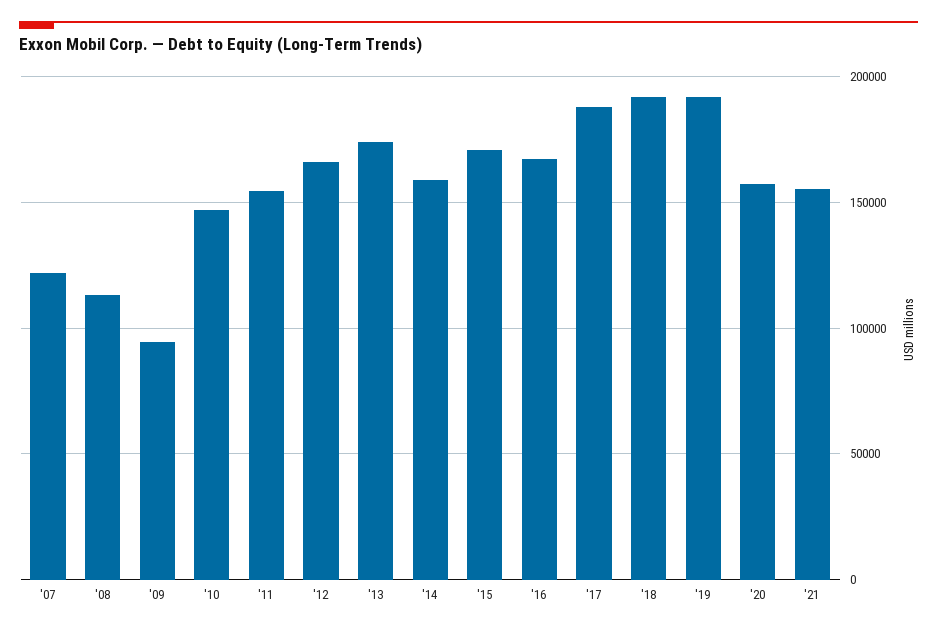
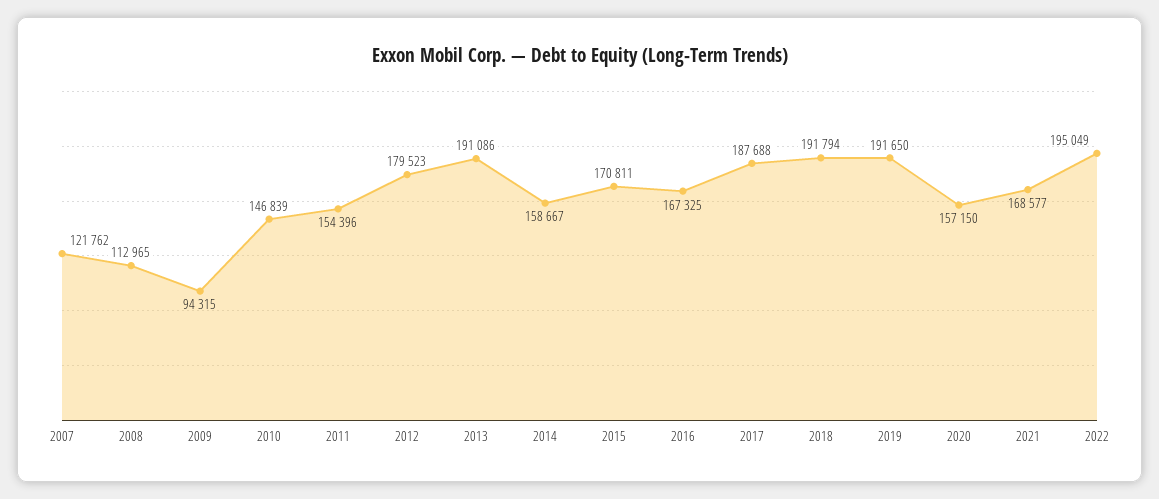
'12: 165000 -> 179523
'13: 175000 -> 191086
'21: 155000 -> 168577
2022: none -> 195049

